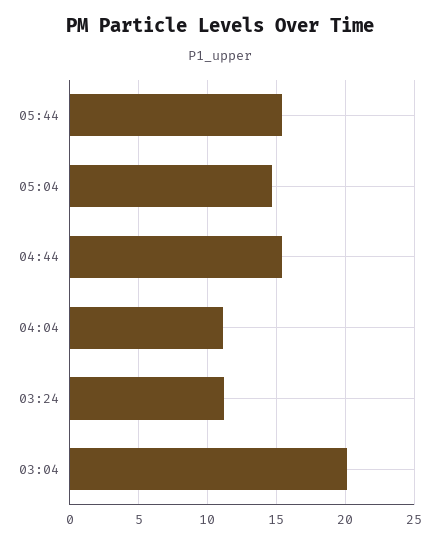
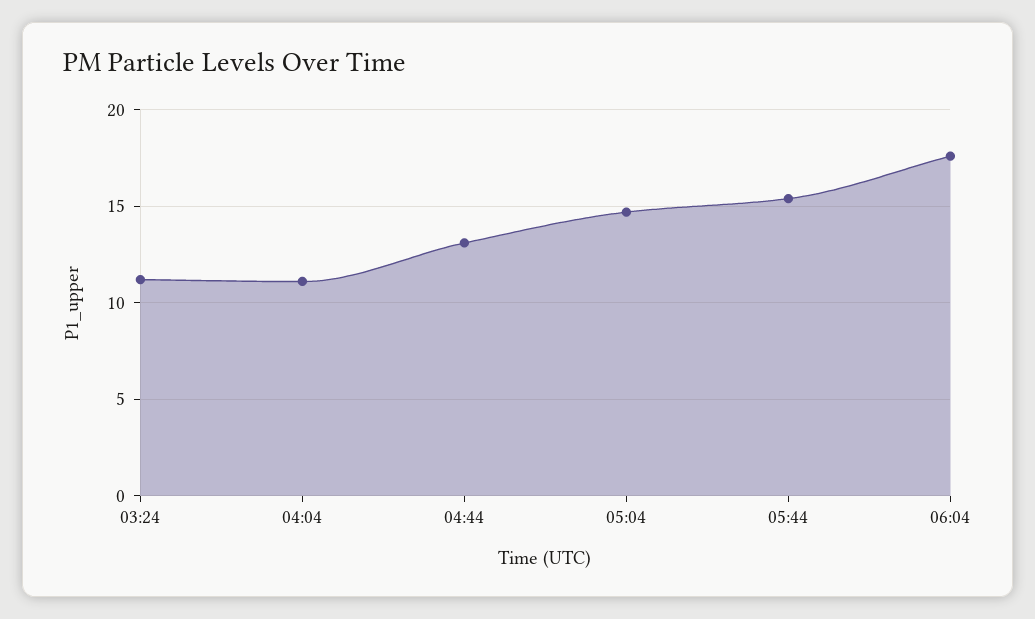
04:44: 15.5 -> 13
03:04: 20 -> none
06:04: none -> 17.5

